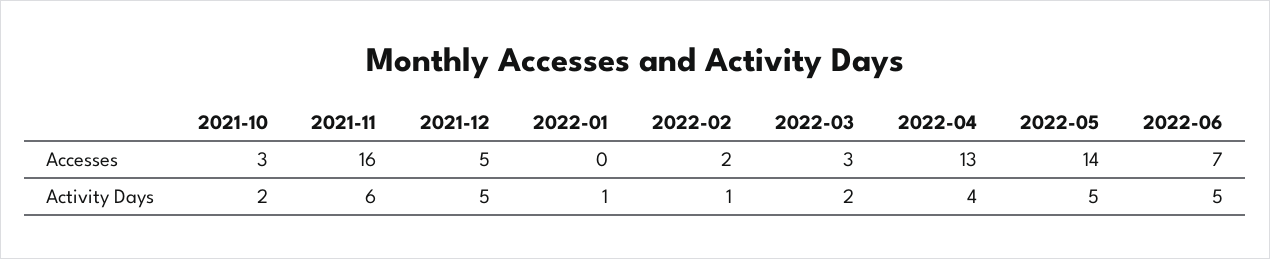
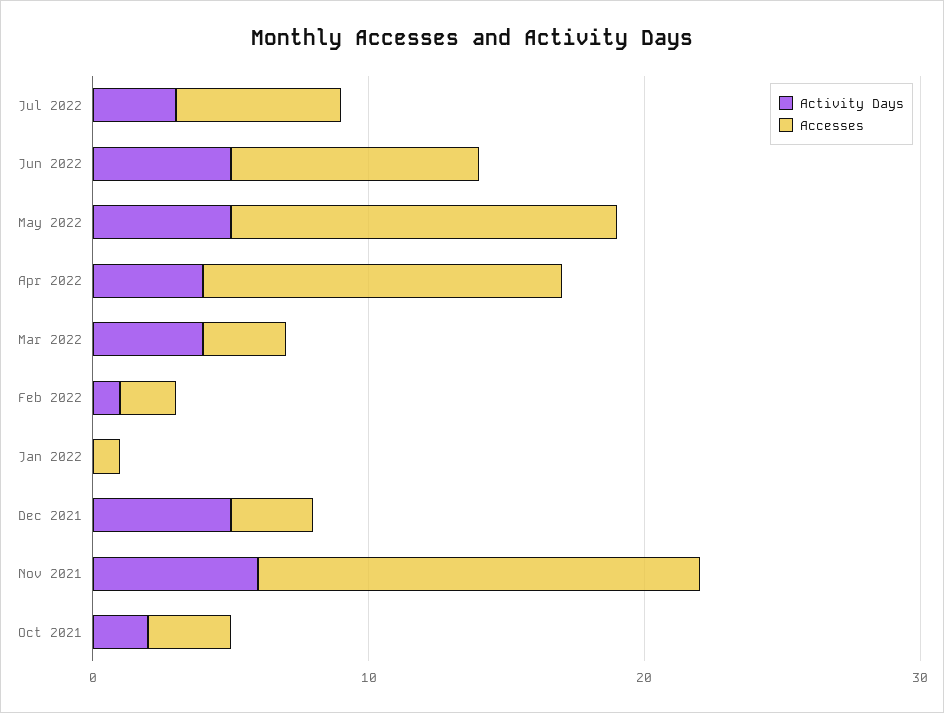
Accesses, 2021-12: 5 -> 3
Accesses, 2022-01: 0 -> 1
Accesses, 2022-06: 7 -> 9
Activity Days, 2022-01: 1 -> 0
Activity Days, 2022-03: 2 -> 4
Activity Days, Jul 2022: none -> 3
Accesses, Jul 2022: none -> 6

